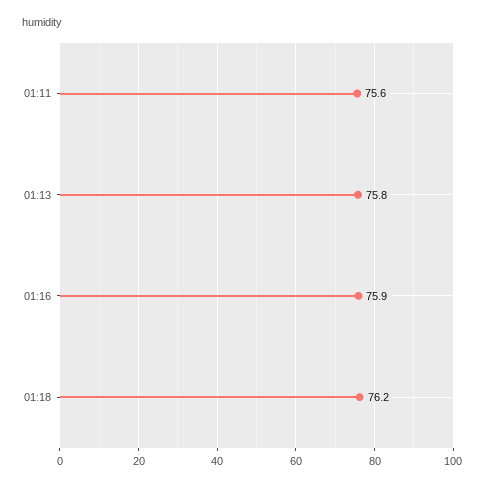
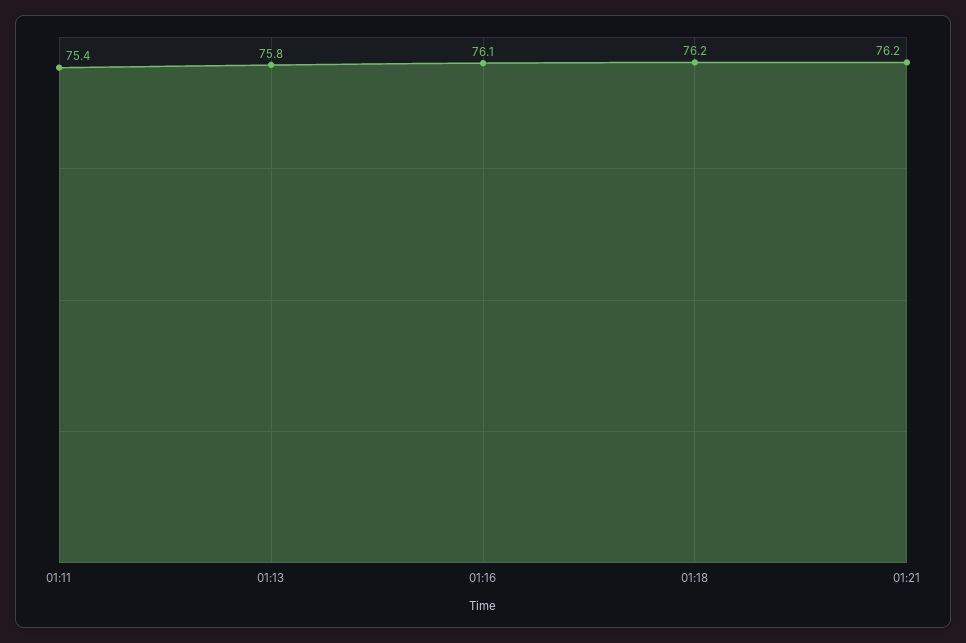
01:11: 75.6 -> 75.4
01:16: 75.9 -> 76.1
01:21: none -> 76.2

